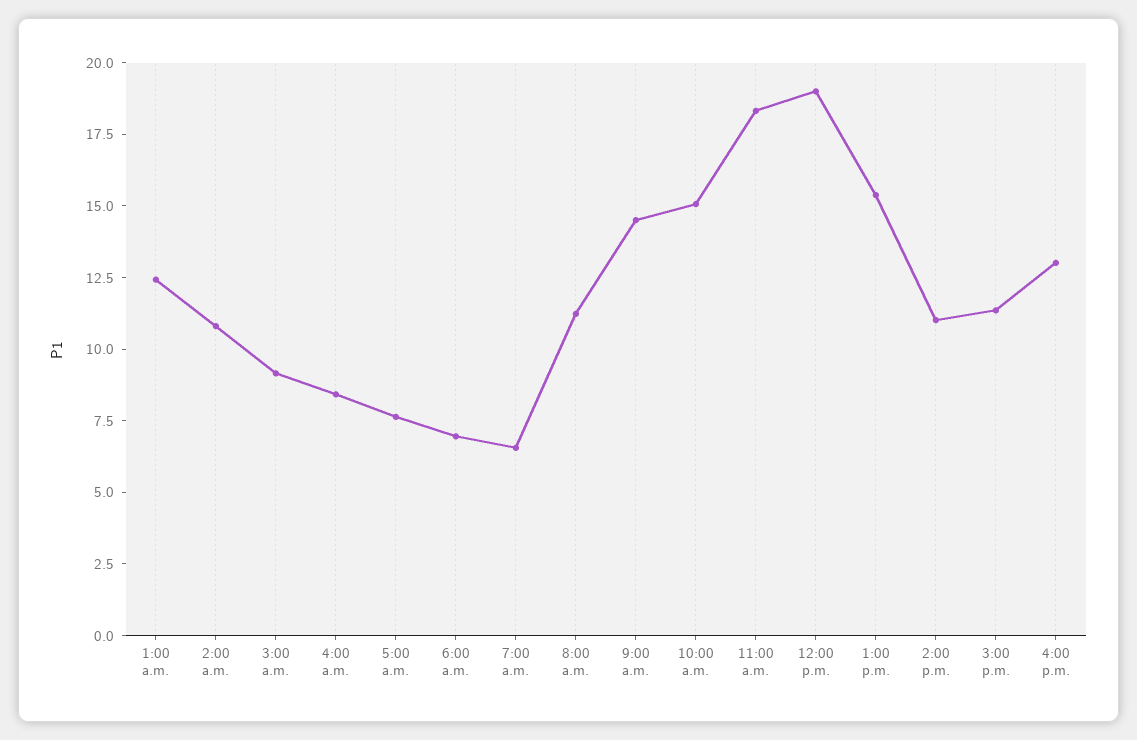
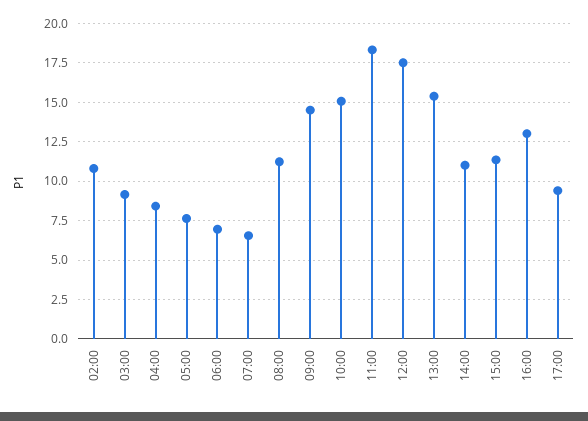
1:00 a.m.: 12.5 -> none
12:00 p.m.: 19 -> 17.5
17:00: none -> 9.5

